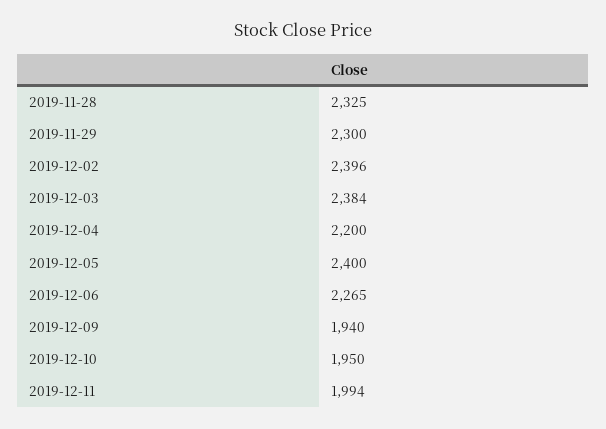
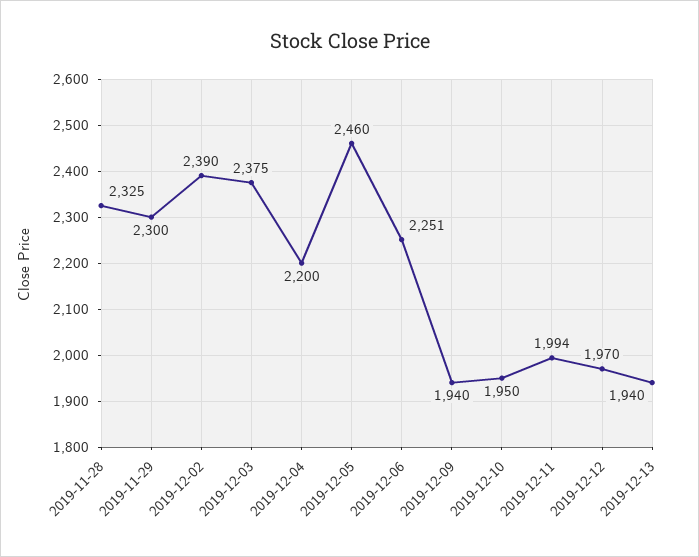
2019-12-02: 2396 -> 2390
2019-12-03: 2384 -> 2375
2019-12-05: 2400 -> 2460
2019-12-06: 2265 -> 2251
2019-12-12: none -> 1970
2019-12-13: none -> 1940

